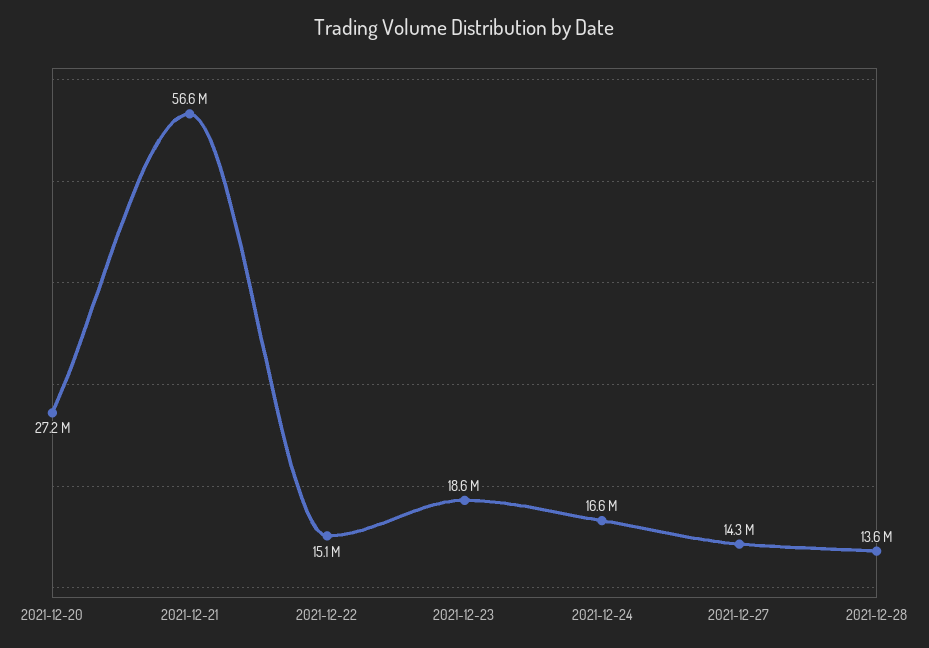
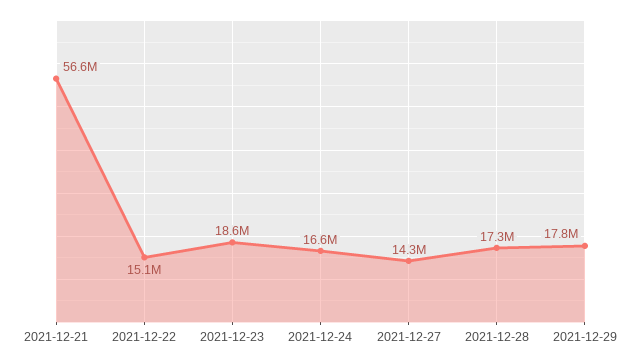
2021-12-20: 27200000 -> none
2021-12-28: 13600000 -> 17300000
2021-12-29: none -> 17800000

